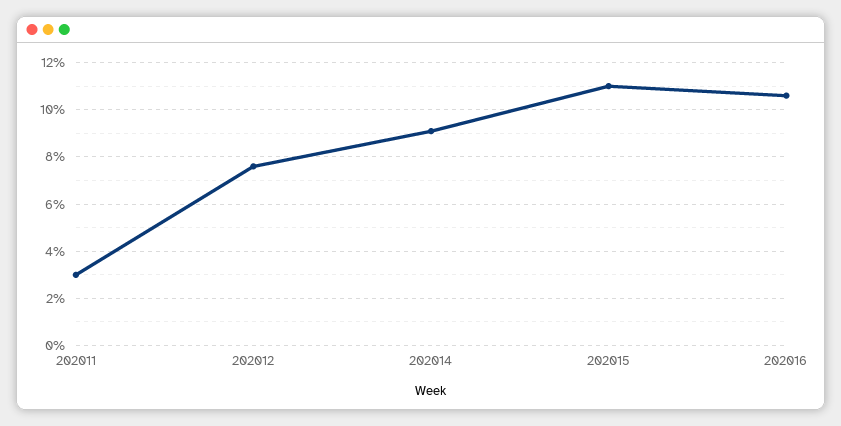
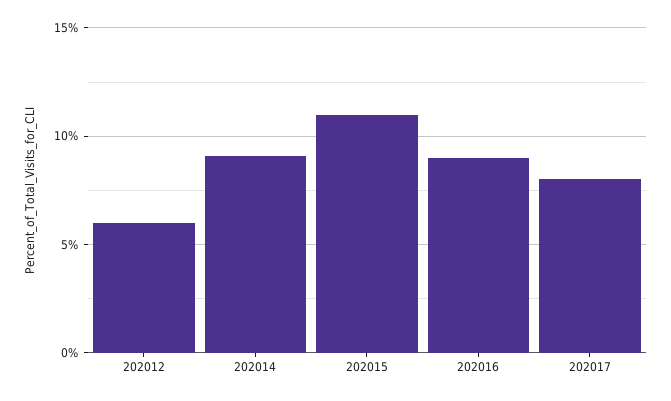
202011: 3 -> none
202012: 7.5 -> 6
202016: 10.5 -> 9
202017: none -> 8

